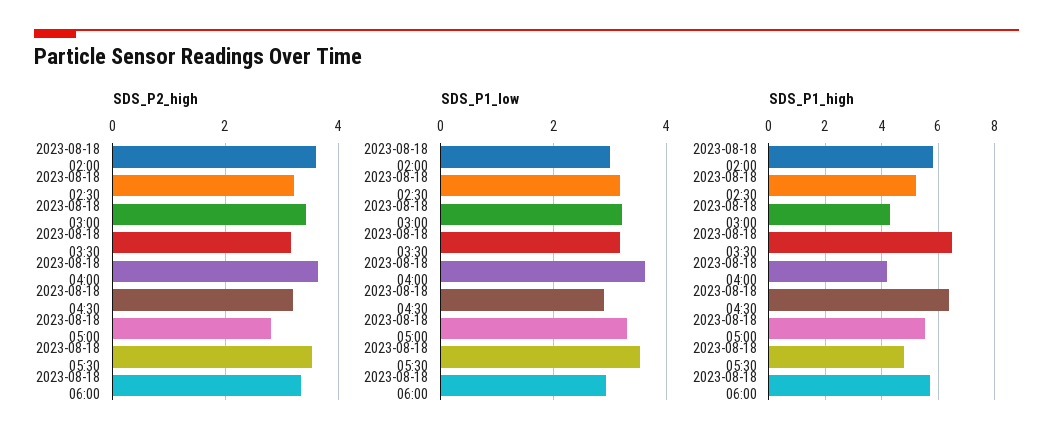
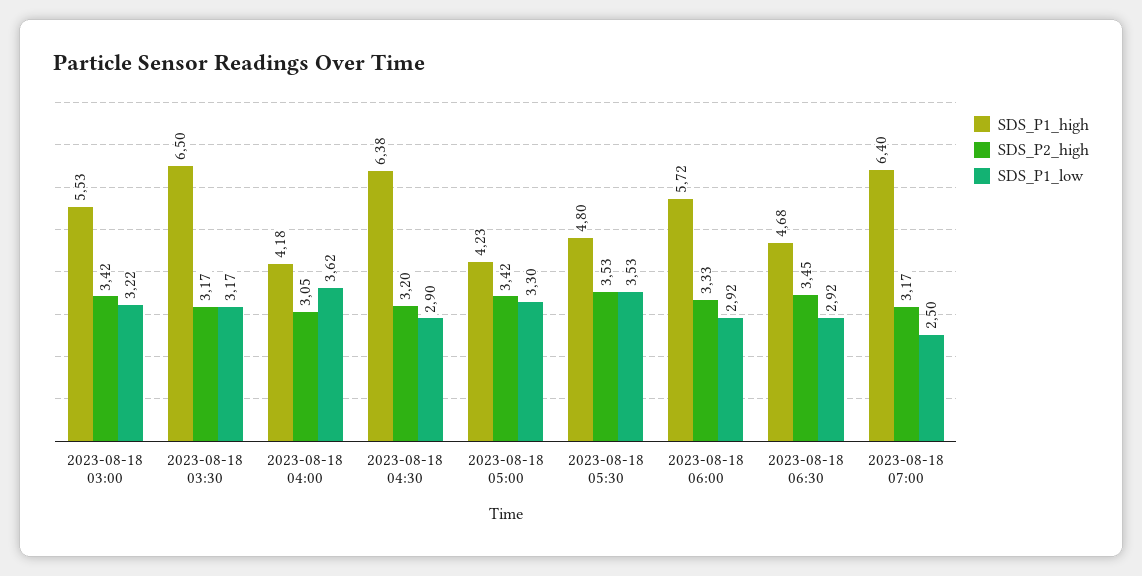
SDS_P2_high, 2023-08-18 02:00: 3.6 -> none
SDS_P2_high, 2023-08-18 02:30: 3.2 -> none
SDS_P2_high, 2023-08-18 04:00: 3.6 -> 3.05
SDS_P2_high, 2023-08-18 05:00: 2.8 -> 3.42
SDS_P1_low, 2023-08-18 02:00: 3 -> none
SDS_P1_low, 2023-08-18 02:30: 3.2 -> none
SDS_P1_high, 2023-08-18 02:00: 5.75 -> none
SDS_P1_high, 2023-08-18 02:30: 5.25 -> none
SDS_P1_high, 2023-08-18 03:00: 4.25 -> 5.53
SDS_P1_high, 2023-08-18 05:00: 5.5 -> 4.23
SDS_P1_high, 2023-08-18 06:30: none -> 4.68
SDS_P2_high, 2023-08-18 06:30: none -> 3.45
SDS_P1_low, 2023-08-18 06:30: none -> 2.92
SDS_P1_high, 2023-08-18 07:00: none -> 6.4
SDS_P2_high, 2023-08-18 07:00: none -> 3.17
SDS_P1_low, 2023-08-18 07:00: none -> 2.5

